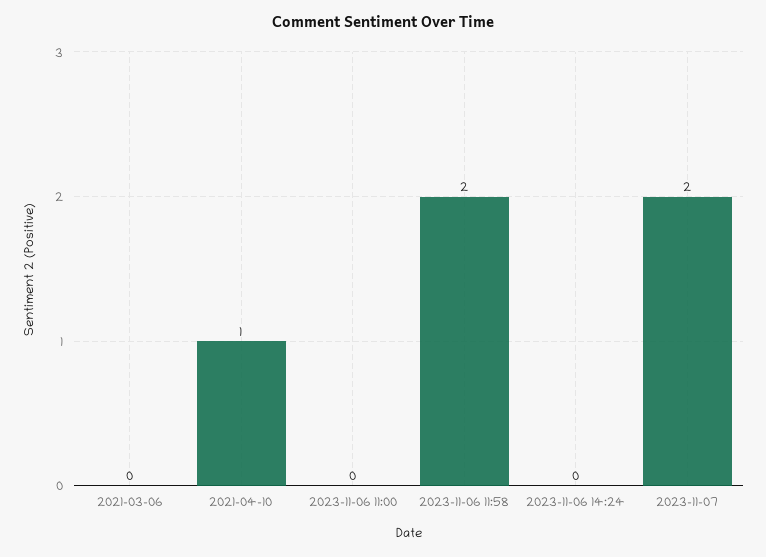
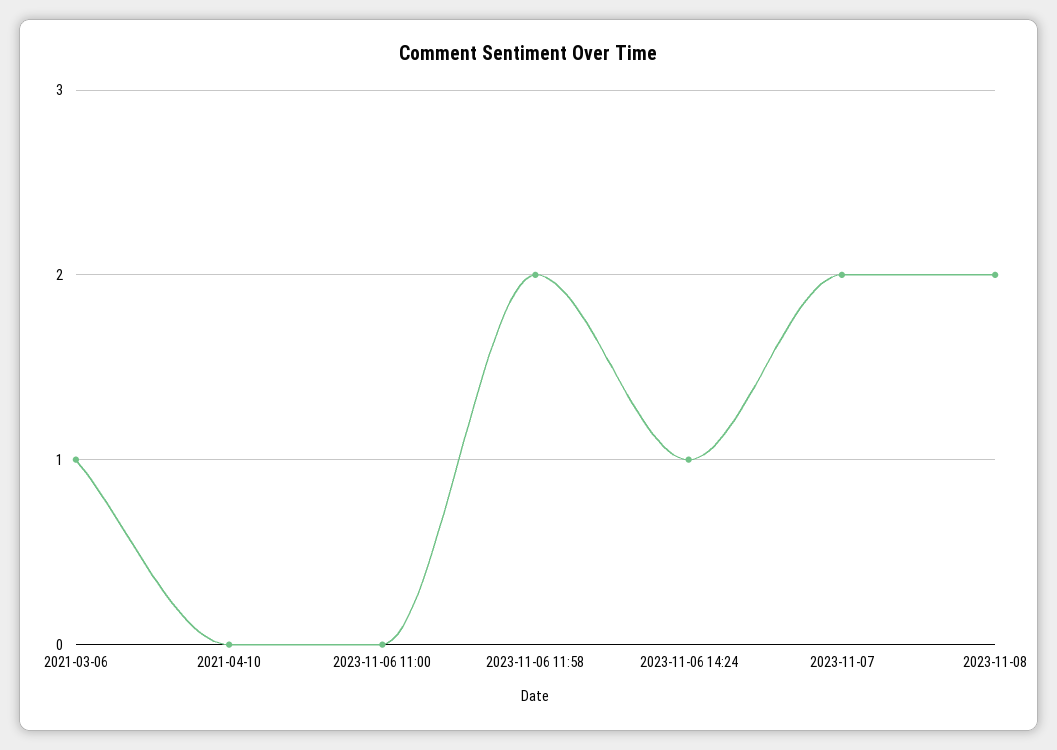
2021-03-06: 0 -> 1
2021-04-10: 1 -> 0
2023-11-06 14:24: 0 -> 1
2023-11-08: none -> 2

